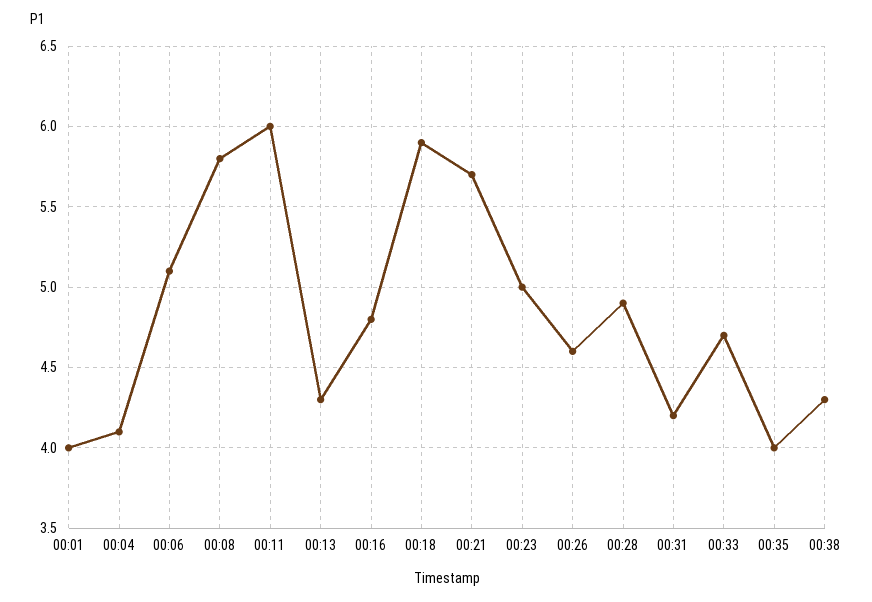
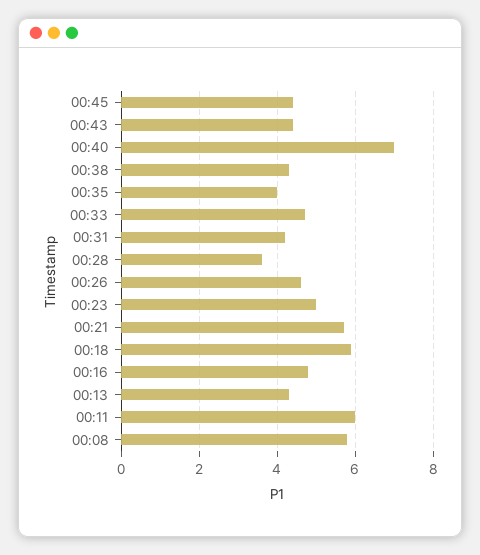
00:01: 4 -> none
00:04: 4.1 -> none
00:06: 5.1 -> none
00:28: 4.9 -> 3.5
00:45: none -> 4.5
00:43: none -> 4.5
00:40: none -> 7

